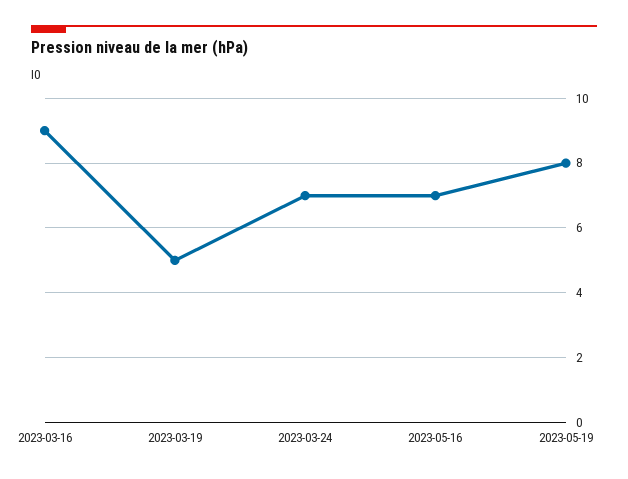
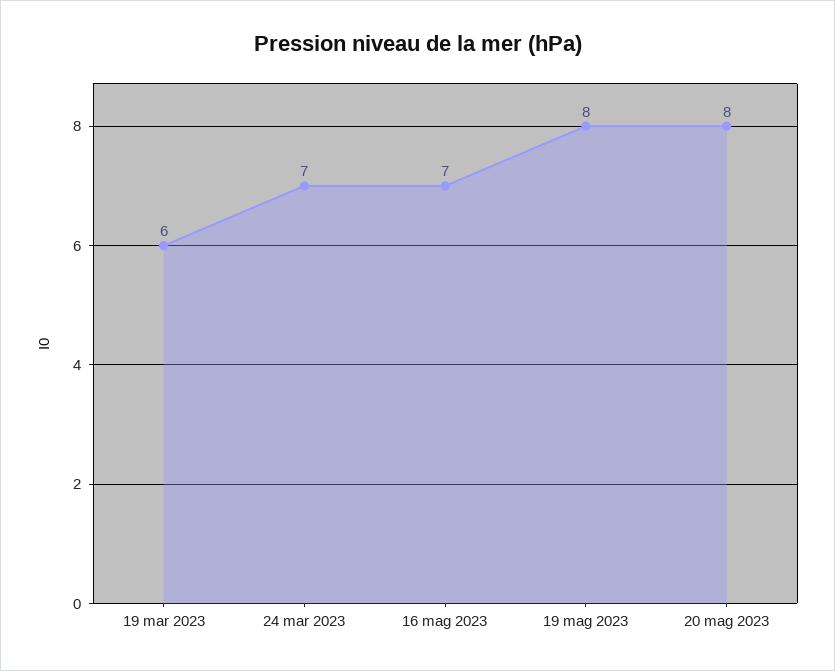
2023-03-16: 9 -> none
2023-03-19: 5 -> 6
20 mag 2023: none -> 8

